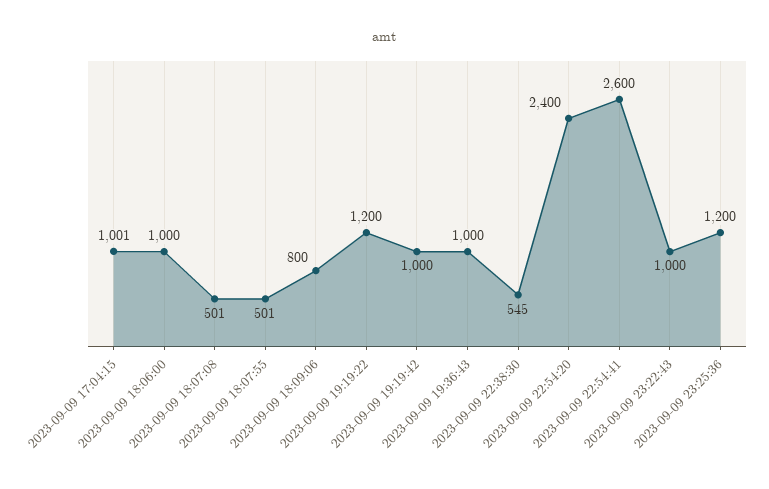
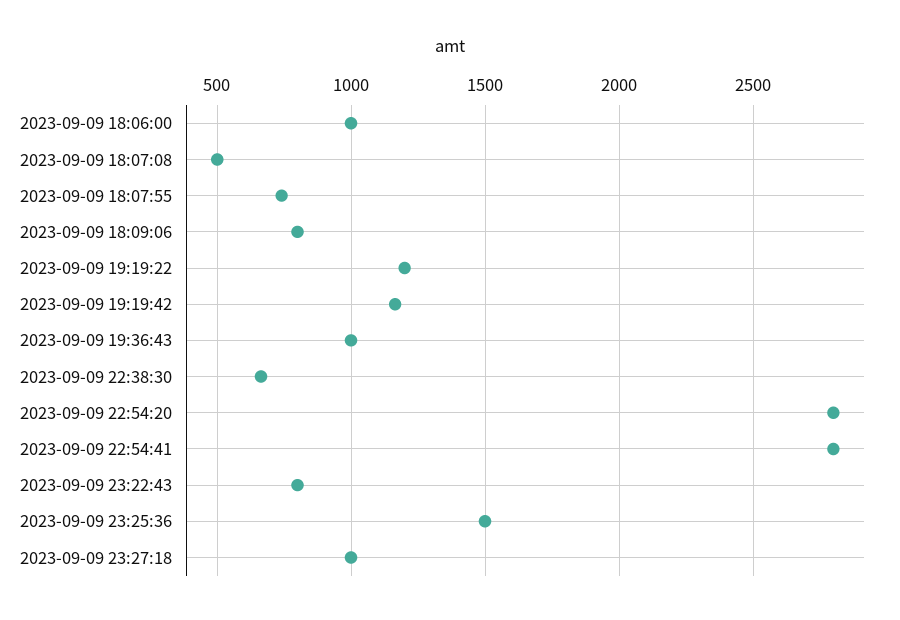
2023-09-09 17:04:15: 1001 -> none
2023-09-09 18:07:55: 501 -> 750
2023-09-09 19:19:42: 1000 -> 1150
2023-09-09 22:38:30: 545 -> 650
2023-09-09 22:54:20: 2400 -> 2800
2023-09-09 22:54:41: 2600 -> 2800
2023-09-09 23:22:43: 1000 -> 800
2023-09-09 23:25:36: 1200 -> 1500
2023-09-09 23:27:18: none -> 1000

